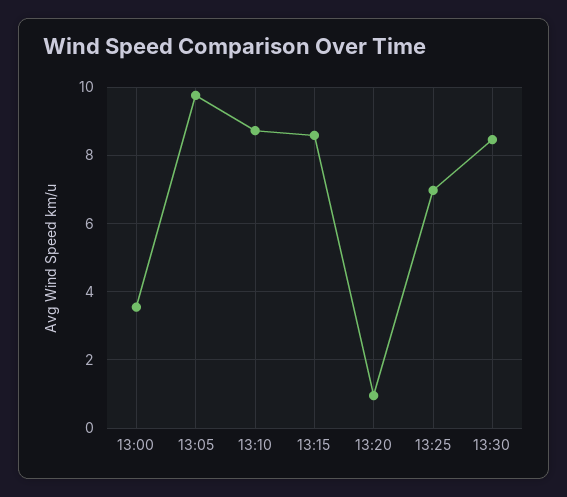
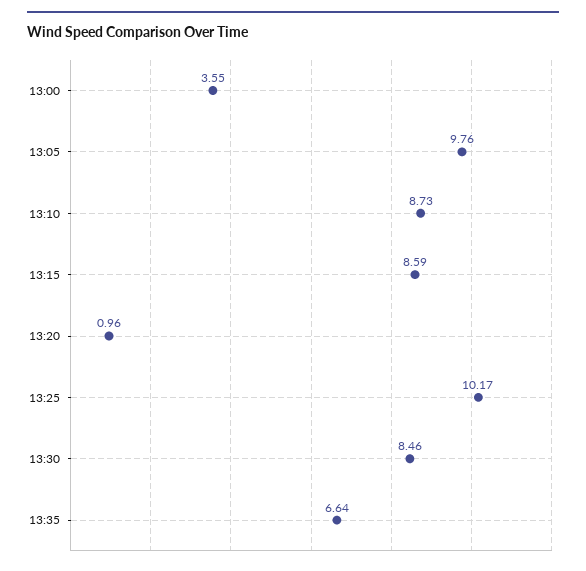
13:25: 7 -> 10.17
13:35: none -> 6.64

